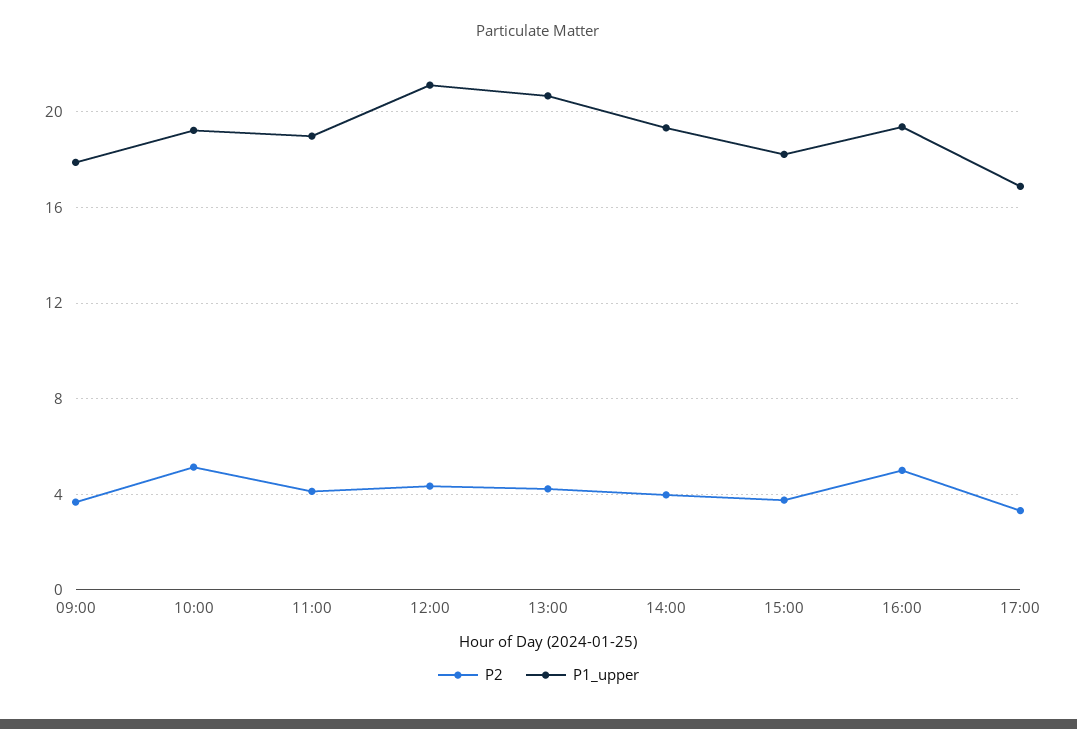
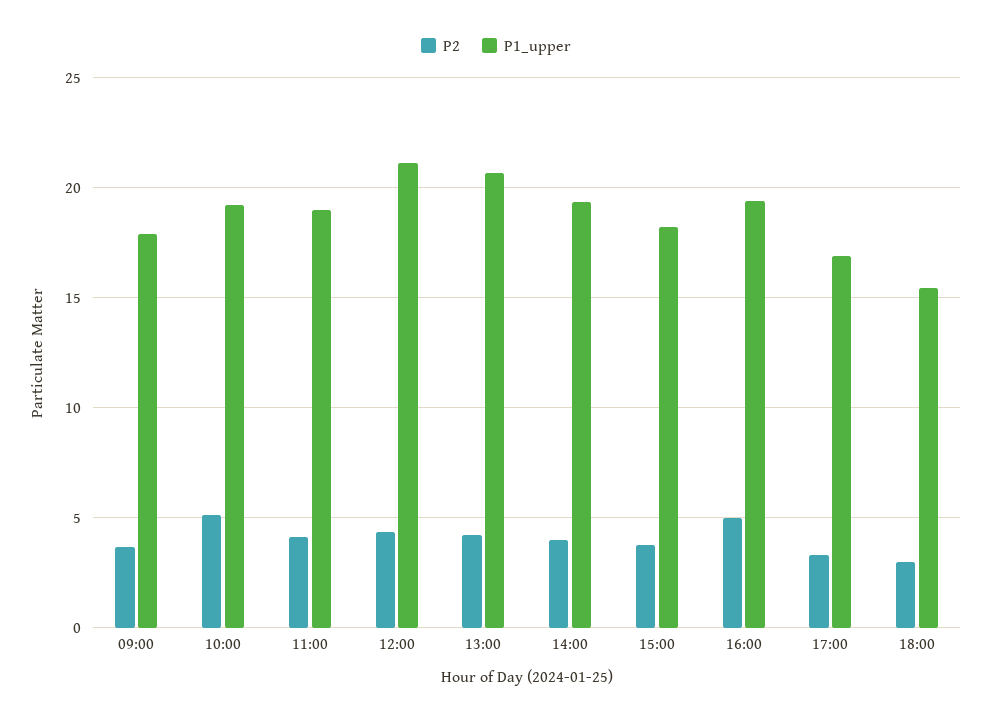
P2, 18:00: none -> 3
P1_upper, 18:00: none -> 15.5

